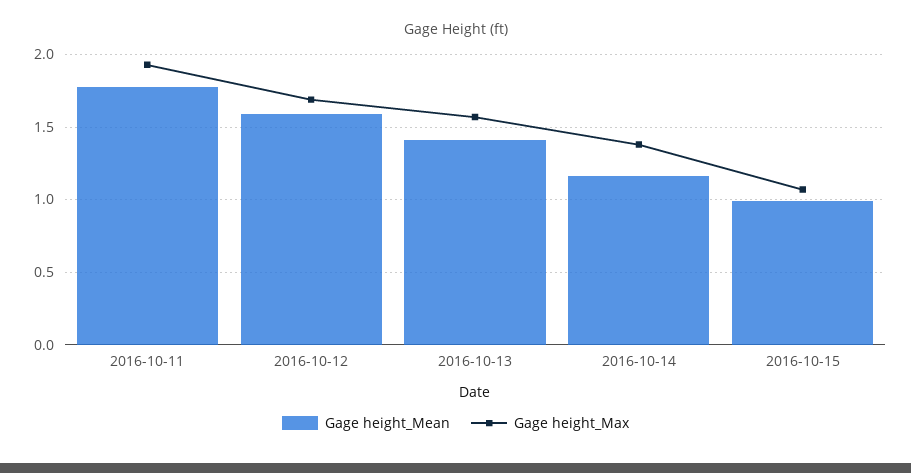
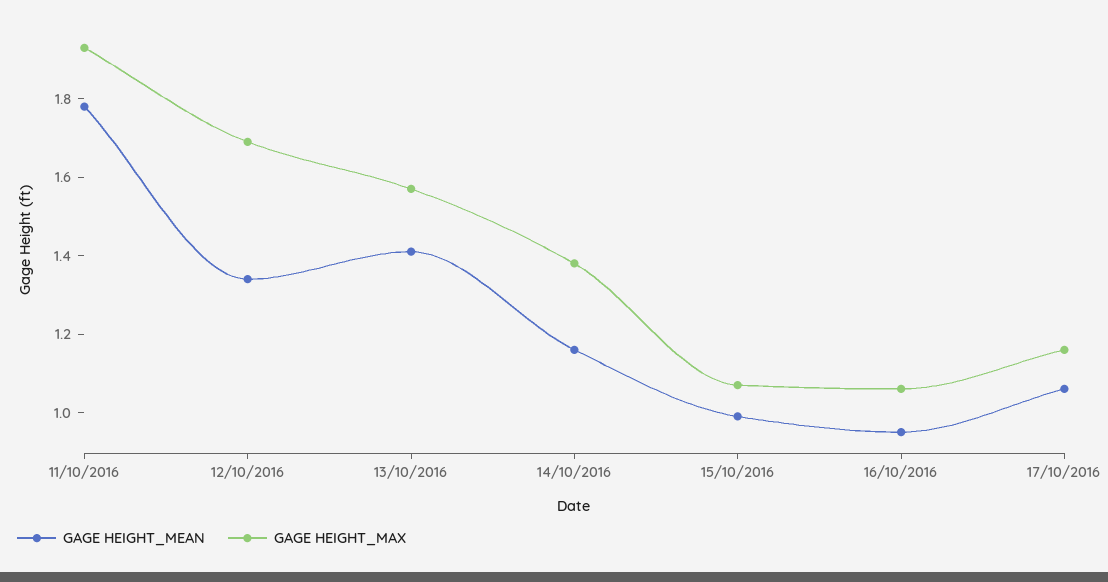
Gage height_Mean, 2016-10-12: 1.6 -> 1.35
Gage height_Mean, 16/10/2016: none -> 0.95
Gage height_Max, 16/10/2016: none -> 1.05
Gage height_Mean, 17/10/2016: none -> 1.05
Gage height_Max, 17/10/2016: none -> 1.15

